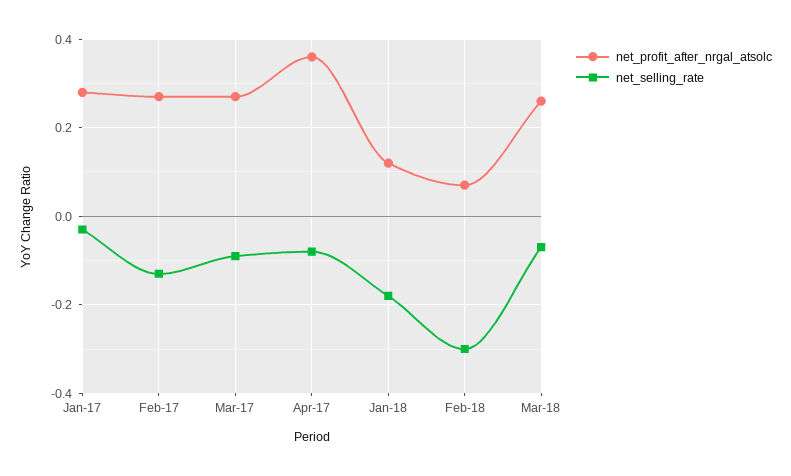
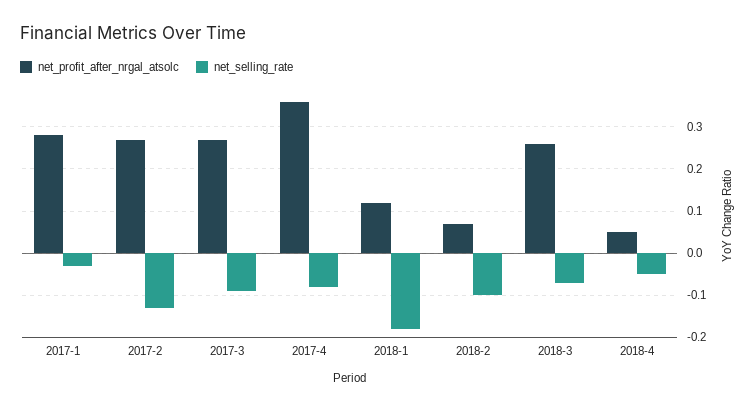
net_selling_rate, Feb-18: -0.3 -> -0.1
net_profit_after_nrgal_atsolc, 2018-4: none -> 0.05
net_selling_rate, 2018-4: none -> -0.05

